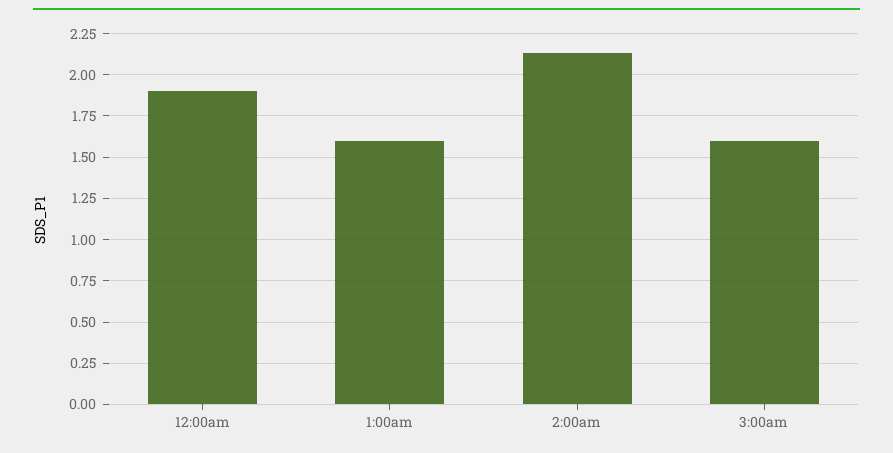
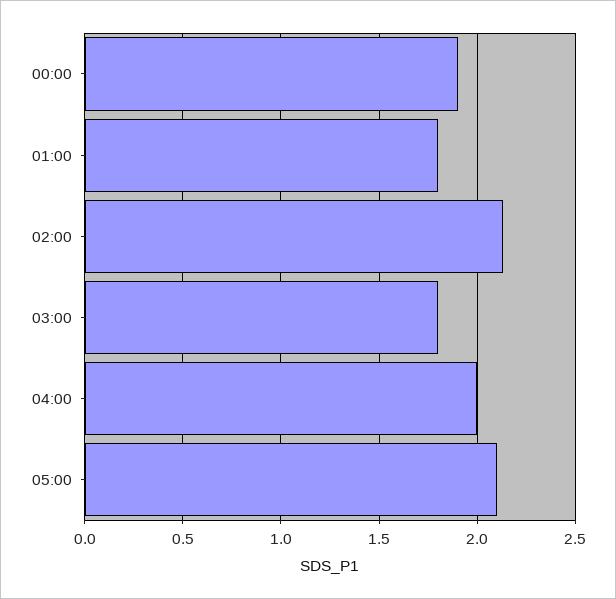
1:00am: 1.6 -> 1.8
3:00am: 1.6 -> 1.8
04:00: none -> 2
05:00: none -> 2.1

